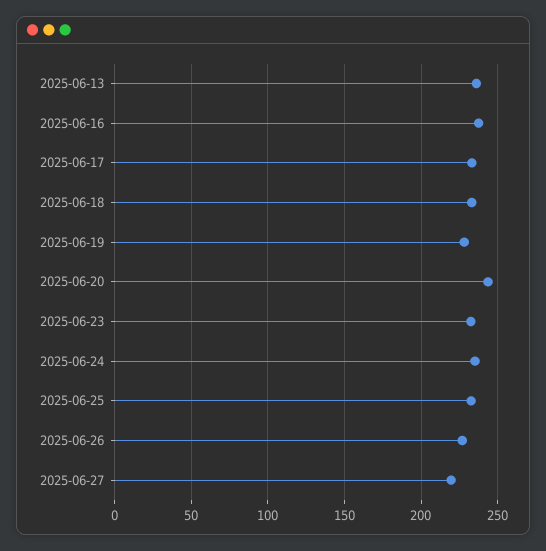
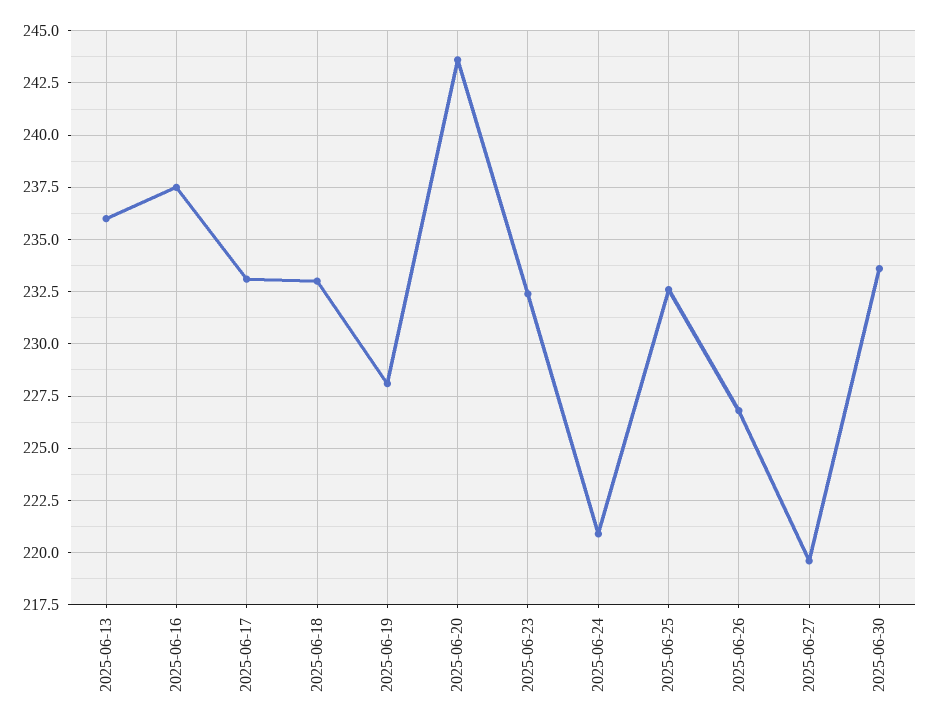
2025-06-24: 235 -> 221
2025-06-30: none -> 233.5

